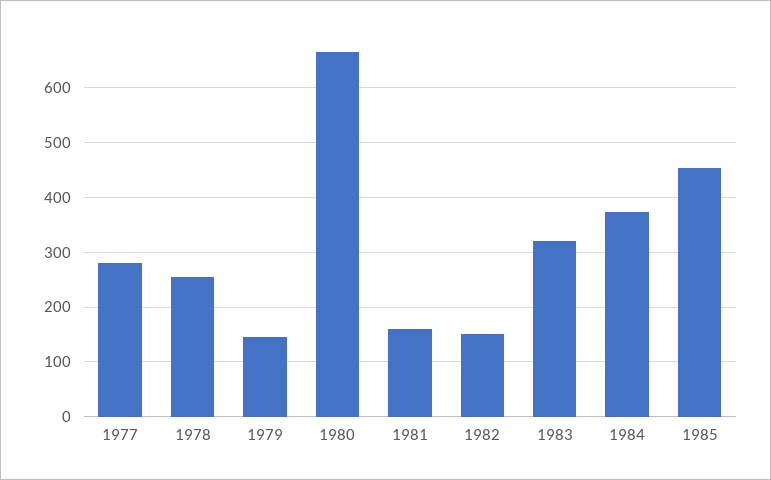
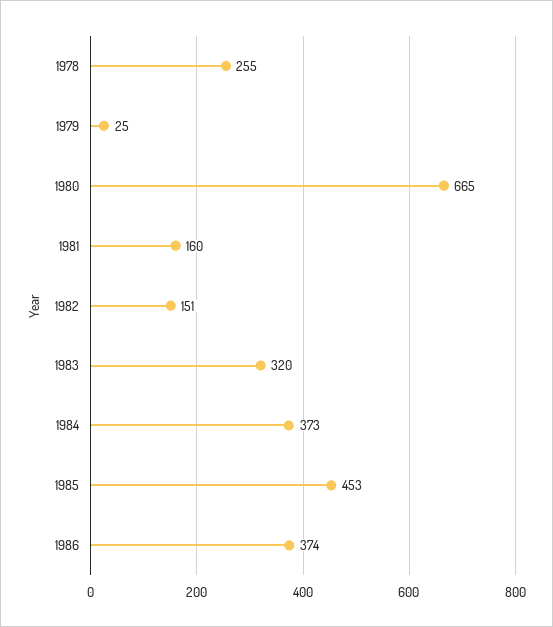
1977: 280 -> none
1979: 140 -> 25
1986: none -> 374

